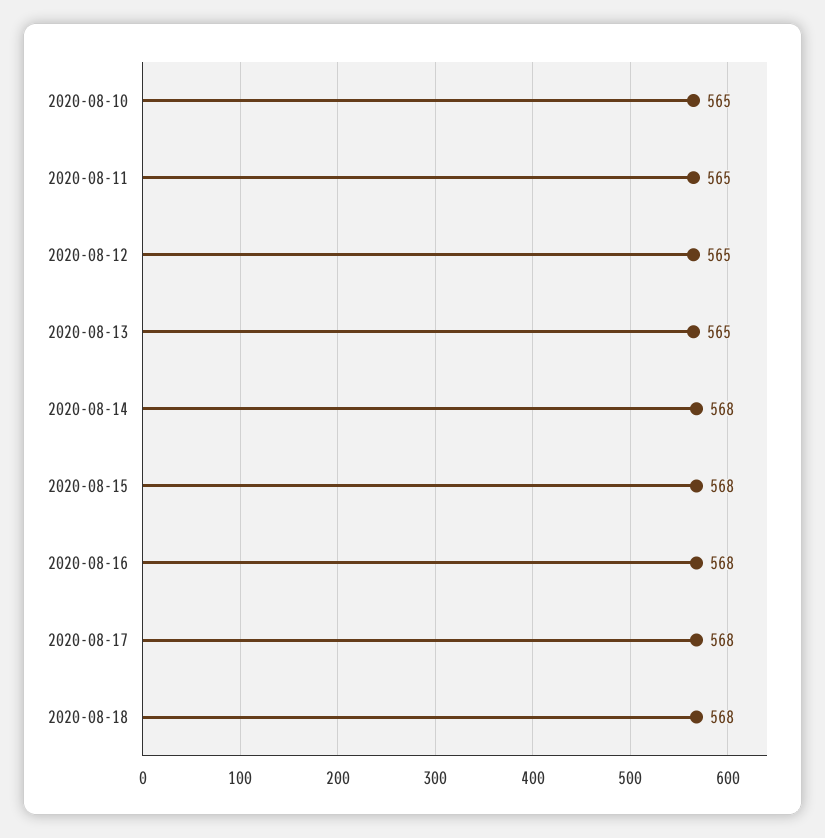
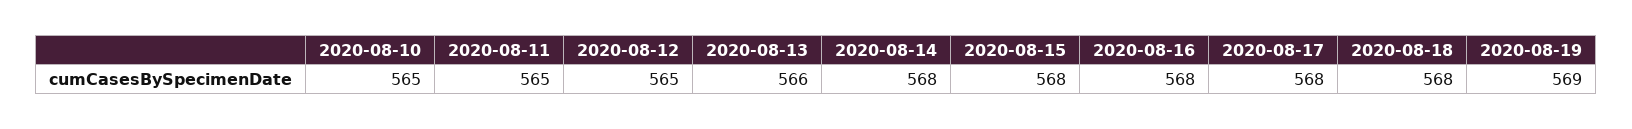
2020-08-13: 565 -> 566
2020-08-19: none -> 569

